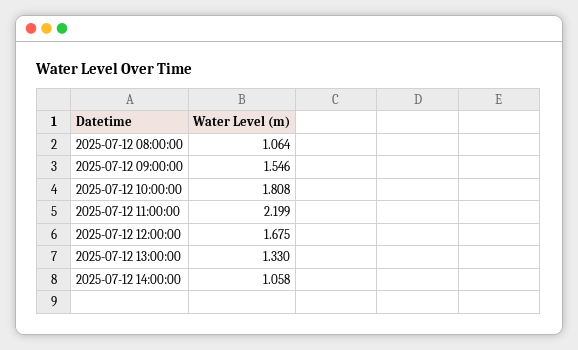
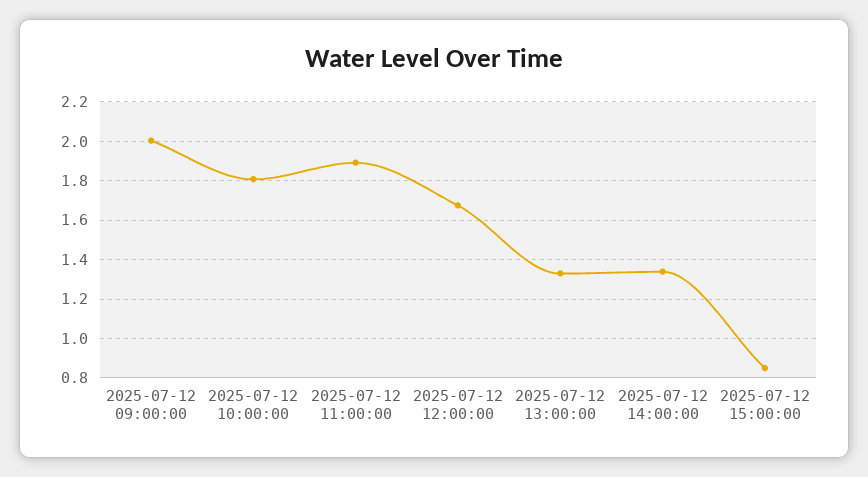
2025-07-12 08:00:00: 1.064 -> none
2025-07-12 09:00:00: 1.546 -> 2
2025-07-12 11:00:00: 2.199 -> 1.9
2025-07-12 14:00:00: 1.058 -> 1.35
2025-07-12 15:00:00: none -> 0.85

